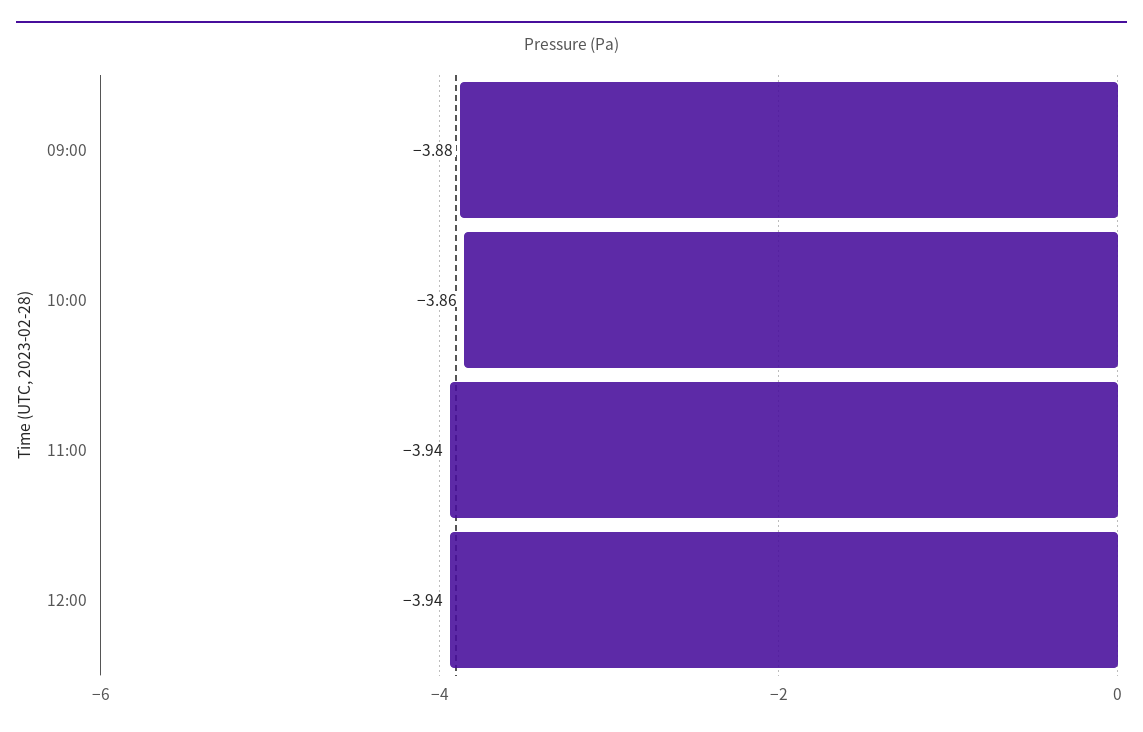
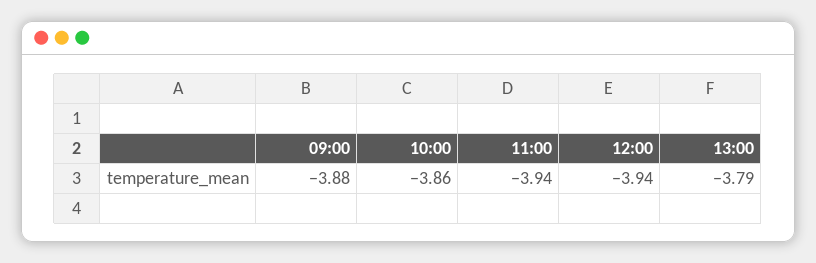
13:00: none -> -3.79

